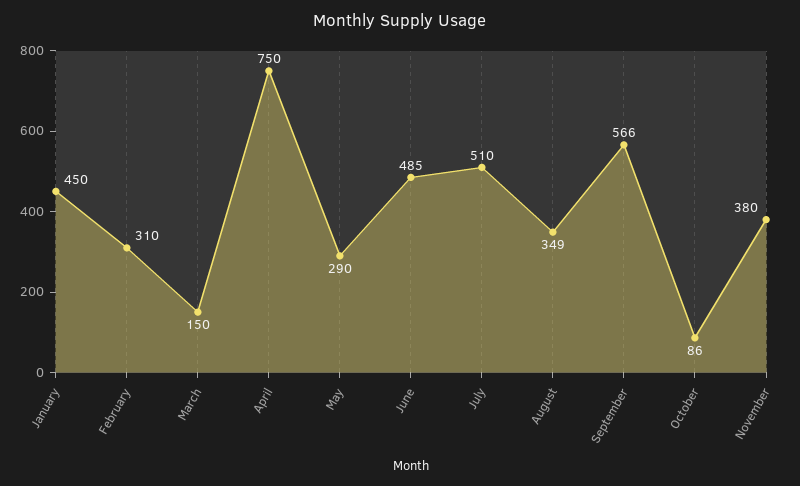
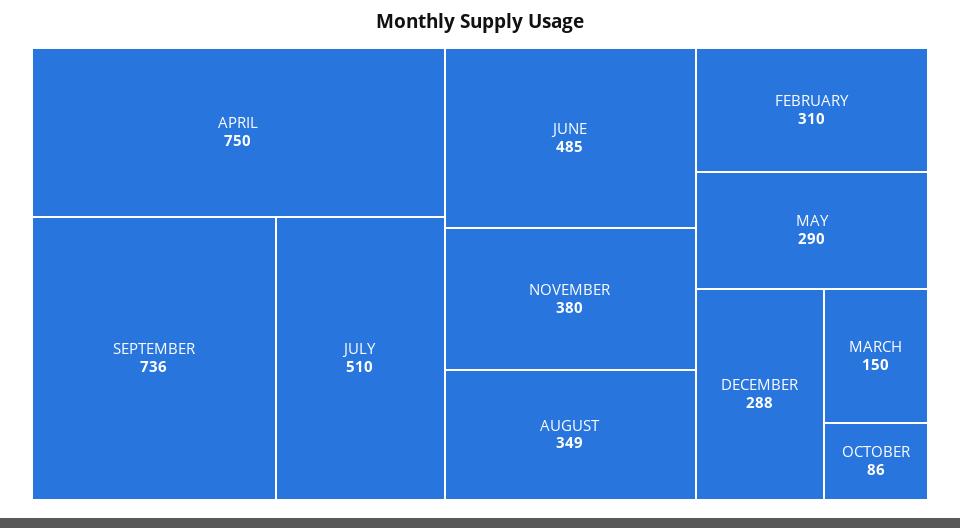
January: 450 -> none
September: 566 -> 736
DECEMBER: none -> 288

